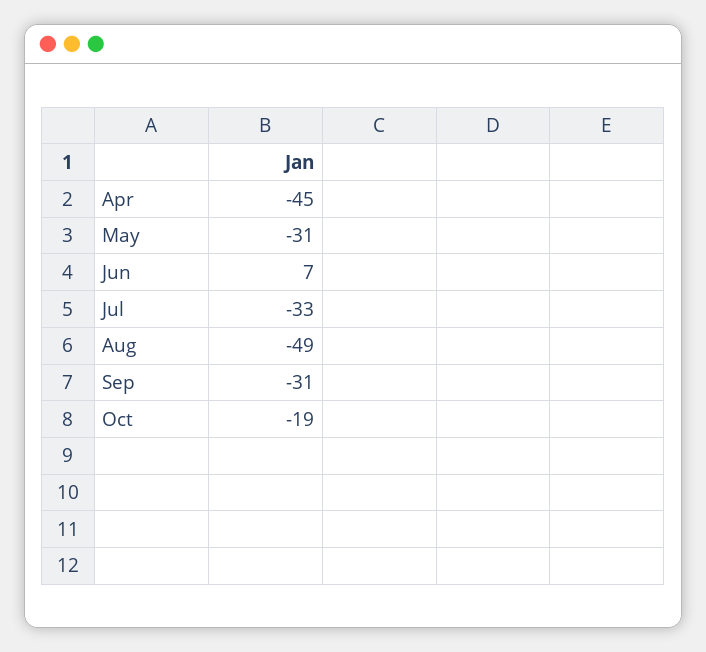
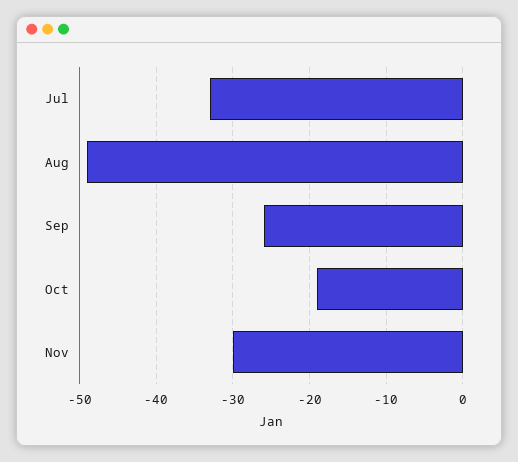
Apr: -45 -> none
May: -31 -> none
Jun: 7 -> none
Sep: -31 -> -26
Nov: none -> -30

